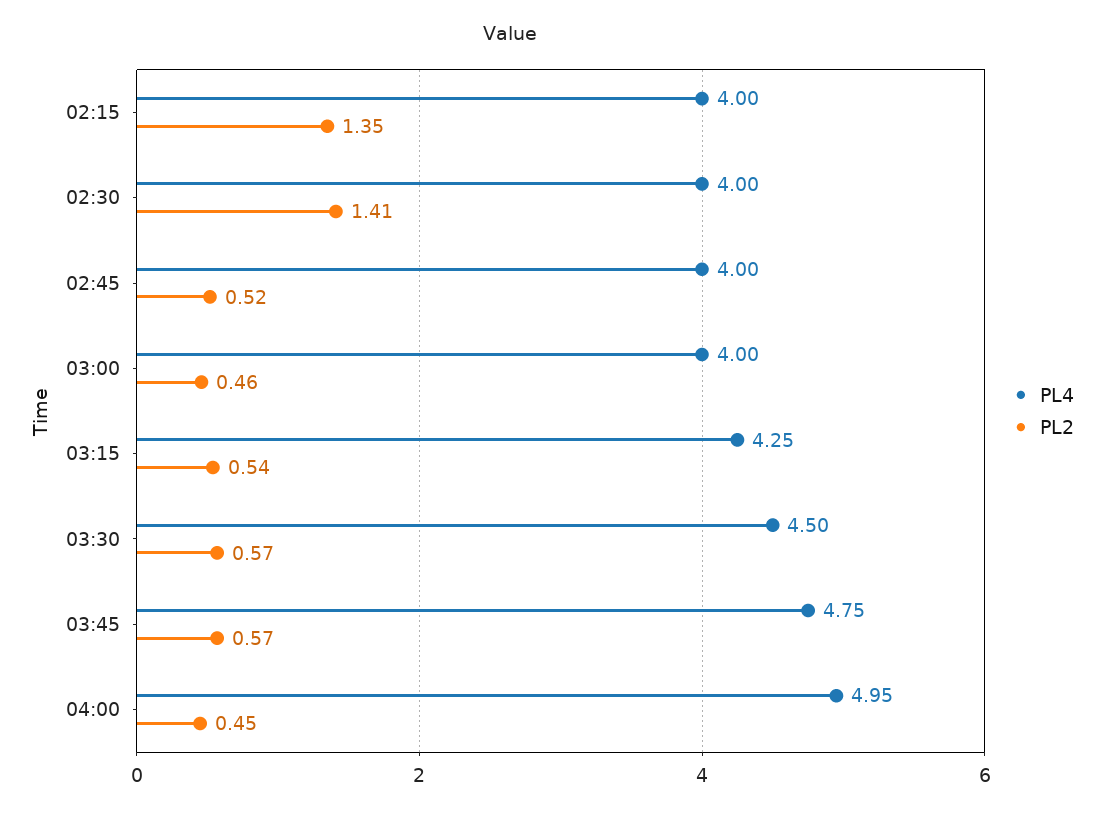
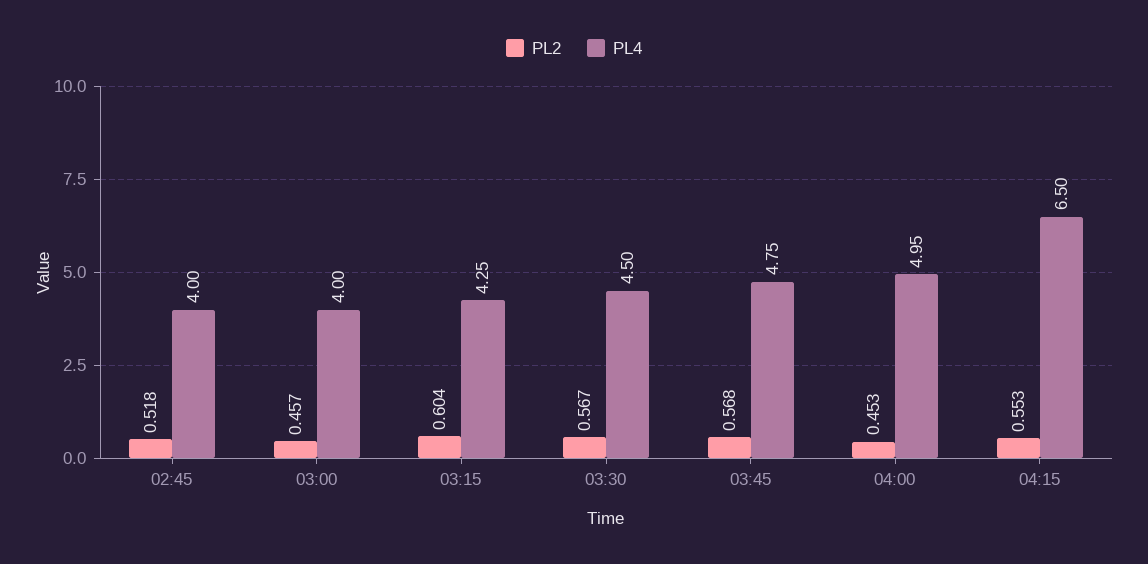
PL4, 02:15: 4 -> none
PL2, 02:15: 1.35 -> none
PL4, 02:30: 4 -> none
PL2, 02:30: 1.41 -> none
PL2, 03:15: 0.54 -> 0.604
PL2, 04:15: none -> 0.553
PL4, 04:15: none -> 6.5

